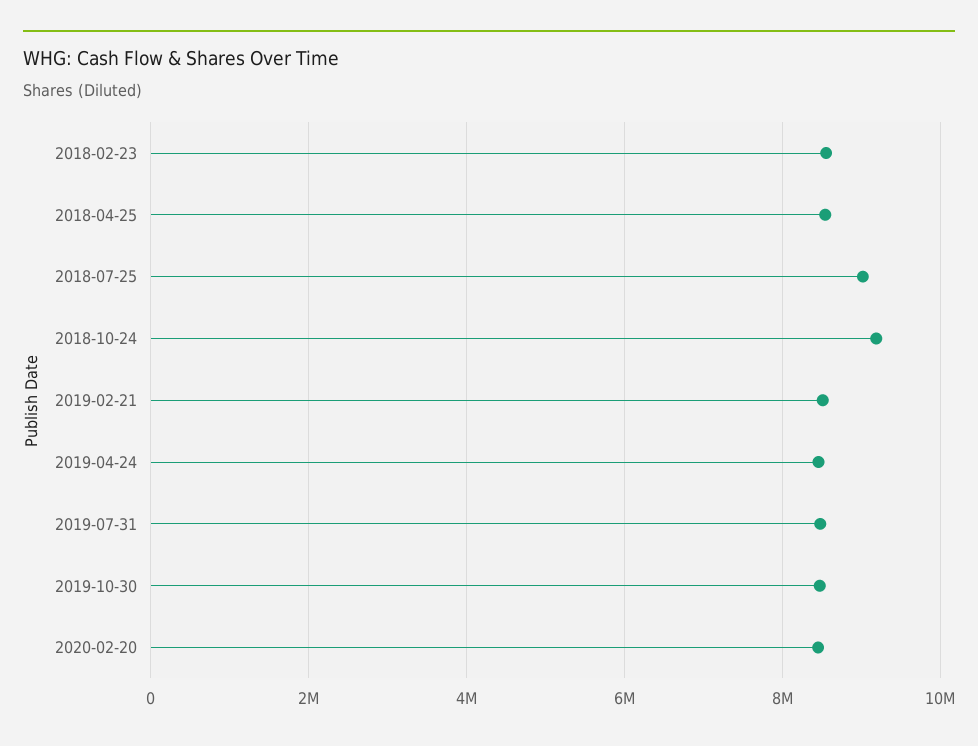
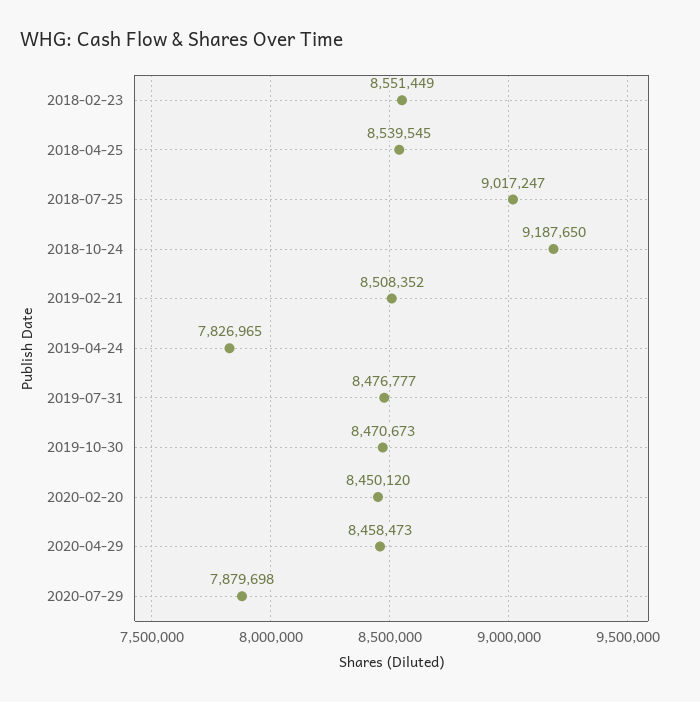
2019-04-24: 8400000 -> 7826965
2020-04-29: none -> 8458473
2020-07-29: none -> 7879698

